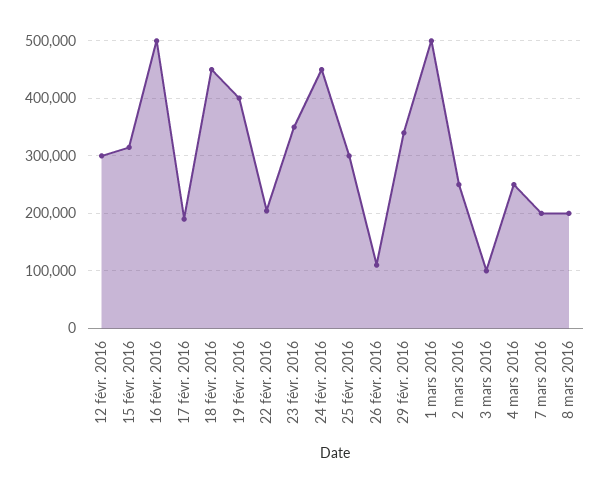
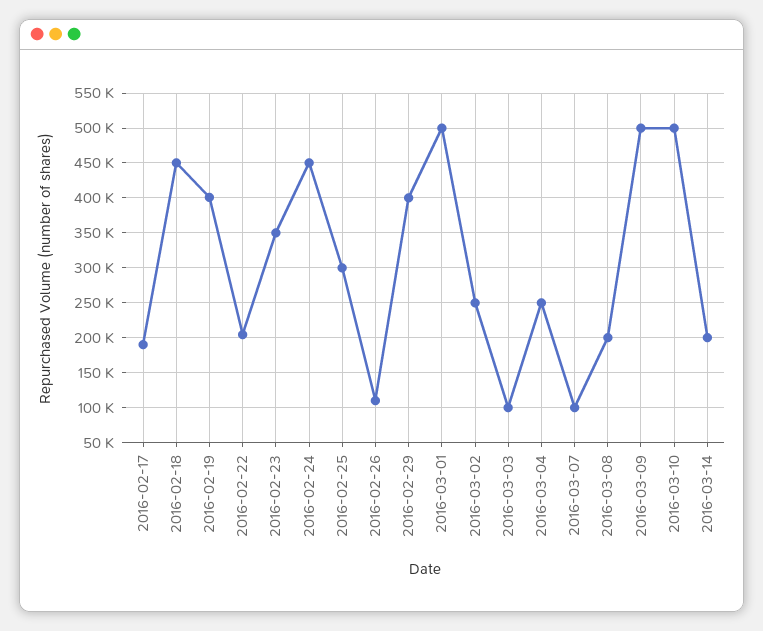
12 févr. 2016: 300000 -> none
15 févr. 2016: 320000 -> none
16 févr. 2016: 500000 -> none
29 févr. 2016: 340000 -> 400000
7 mars 2016: 200000 -> 100000
2016-03-09: none -> 500000
2016-03-10: none -> 500000
2016-03-14: none -> 200000

